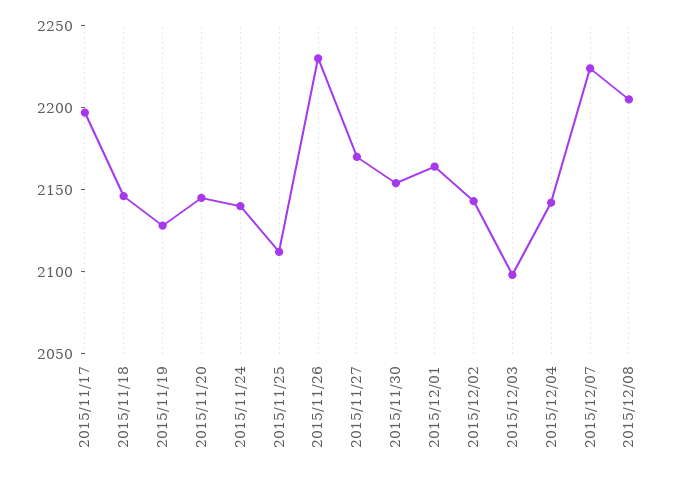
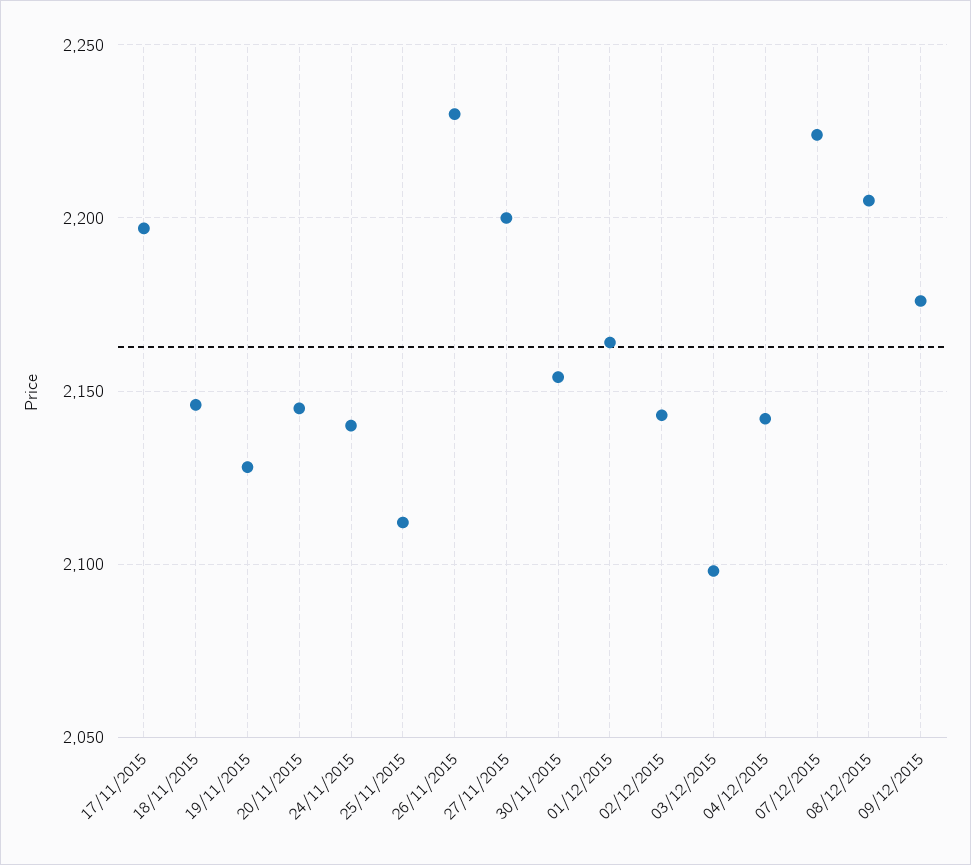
2015/11/27: 2170 -> 2200
09/12/2015: none -> 2175

